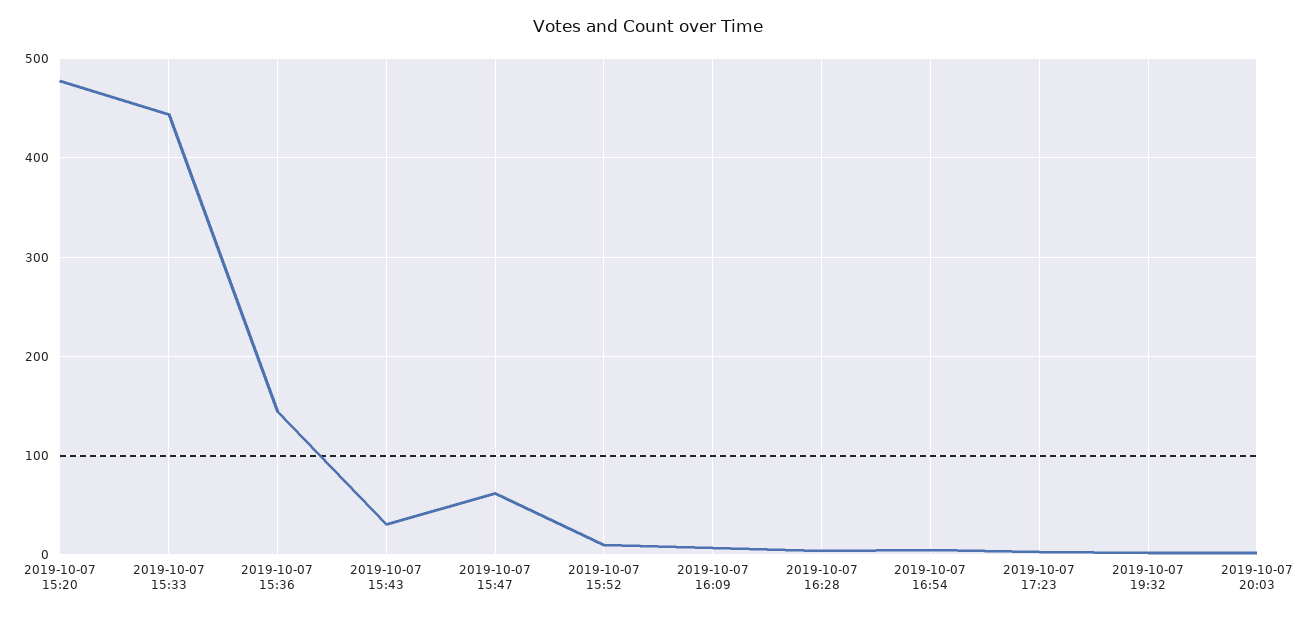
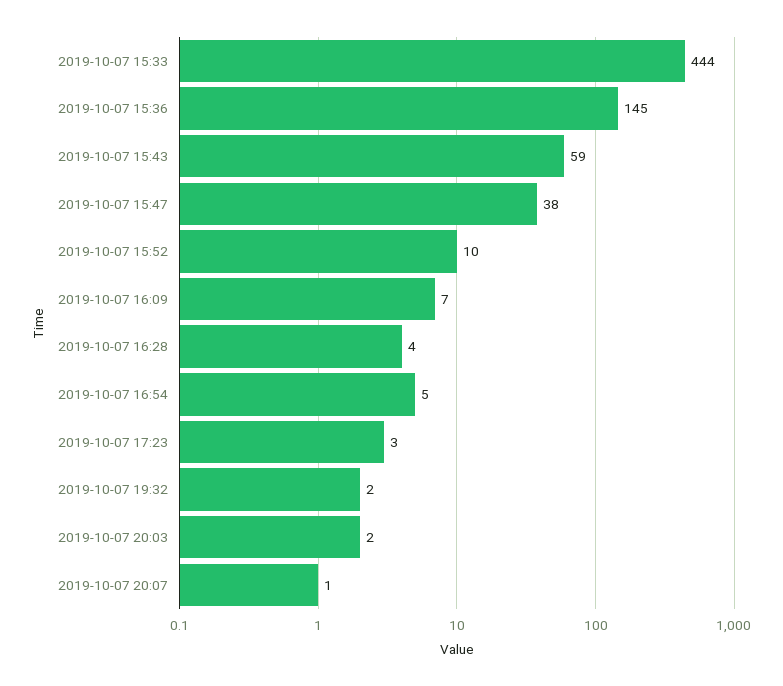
2019-10-07 15:20: 480 -> none
2019-10-07 15:43: 30 -> 59
2019-10-07 15:47: 60 -> 38
2019-10-07 20:07: none -> 1

